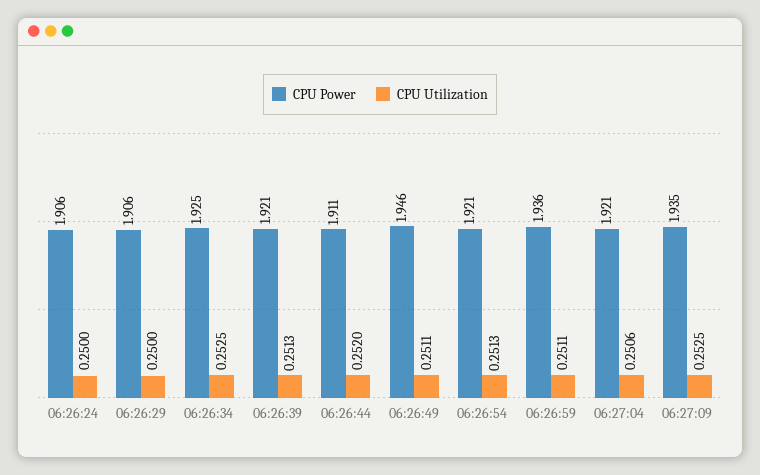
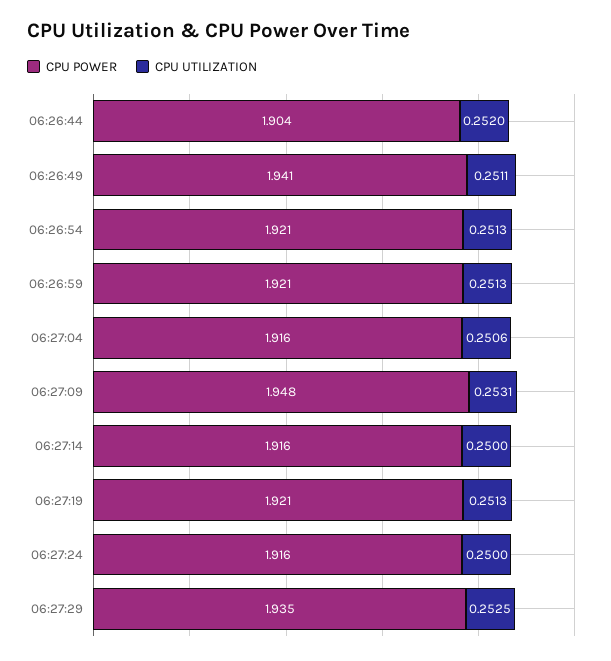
CPU Power, 06:26:24: 1.906 -> none
CPU Utilization, 06:26:24: 0.25 -> none
CPU Power, 06:26:29: 1.906 -> none
CPU Utilization, 06:26:29: 0.25 -> none
CPU Power, 06:26:34: 1.925 -> none
CPU Utilization, 06:26:34: 0.2525 -> none
CPU Power, 06:26:39: 1.921 -> none
CPU Utilization, 06:26:39: 0.2513 -> none
CPU Power, 06:26:44: 1.911 -> 1.904
CPU Power, 06:26:49: 1.946 -> 1.941
CPU Power, 06:26:59: 1.936 -> 1.921
CPU Utilization, 06:26:59: 0.2511 -> 0.2513
CPU Power, 06:27:04: 1.921 -> 1.916
CPU Power, 06:27:09: 1.935 -> 1.948
CPU Utilization, 06:27:09: 0.2525 -> 0.2531
CPU Power, 06:27:14: none -> 1.916
CPU Utilization, 06:27:14: none -> 0.25
CPU Power, 06:27:19: none -> 1.921
CPU Utilization, 06:27:19: none -> 0.2513
CPU Power, 06:27:24: none -> 1.916
CPU Utilization, 06:27:24: none -> 0.25
CPU Power, 06:27:29: none -> 1.935
CPU Utilization, 06:27:29: none -> 0.2525

